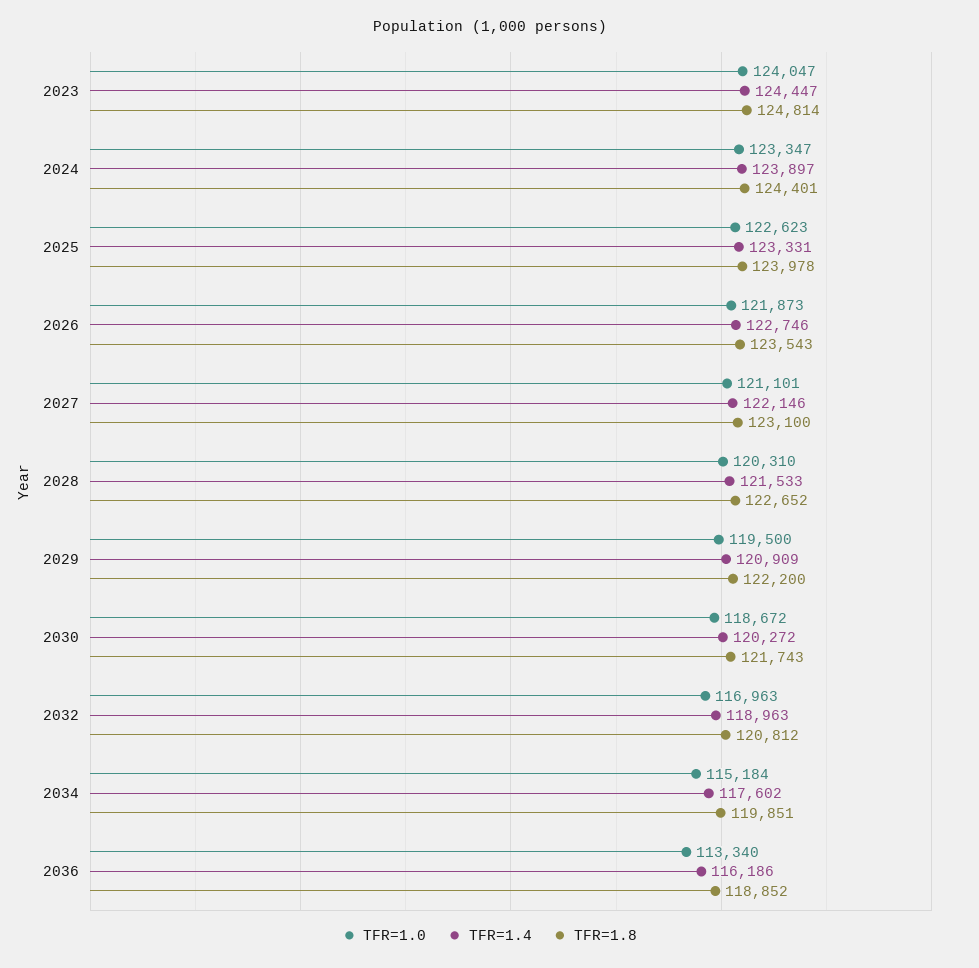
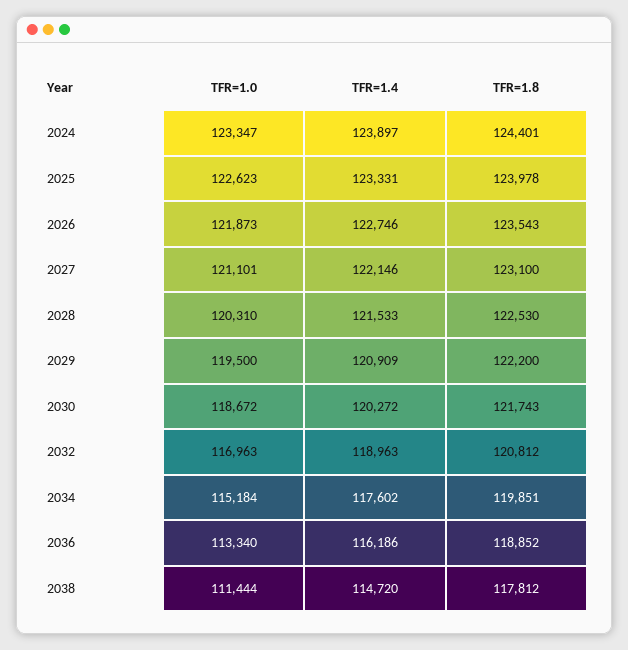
TFR=1.0, 2023: 124047 -> none
TFR=1.4, 2023: 124447 -> none
TFR=1.8, 2023: 124814 -> none
TFR=1.8, 2028: 122652 -> 122530
TFR=1.0, 2038: none -> 111444
TFR=1.4, 2038: none -> 114720
TFR=1.8, 2038: none -> 117812

